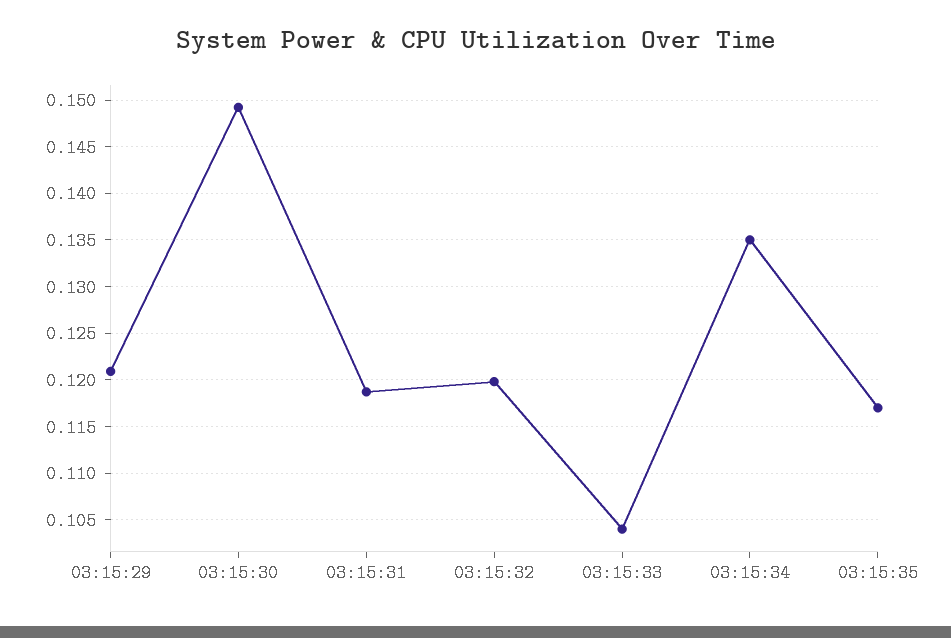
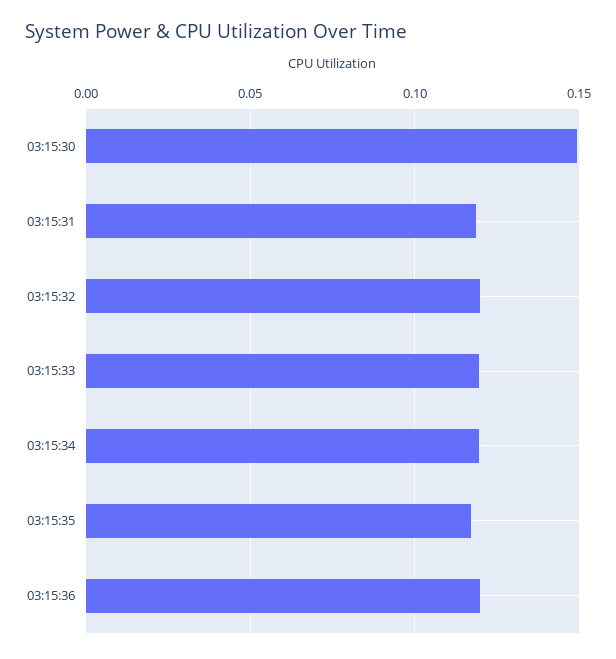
03:15:29: 0.121 -> none
03:15:33: 0.104 -> 0.12
03:15:34: 0.135 -> 0.12
03:15:36: none -> 0.12

